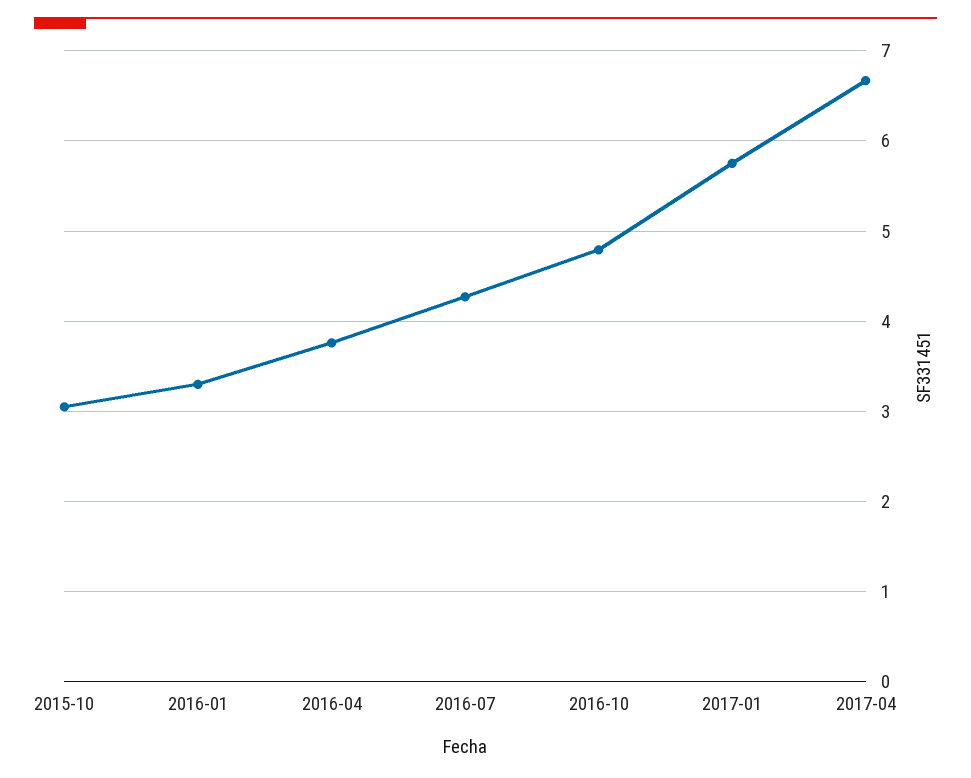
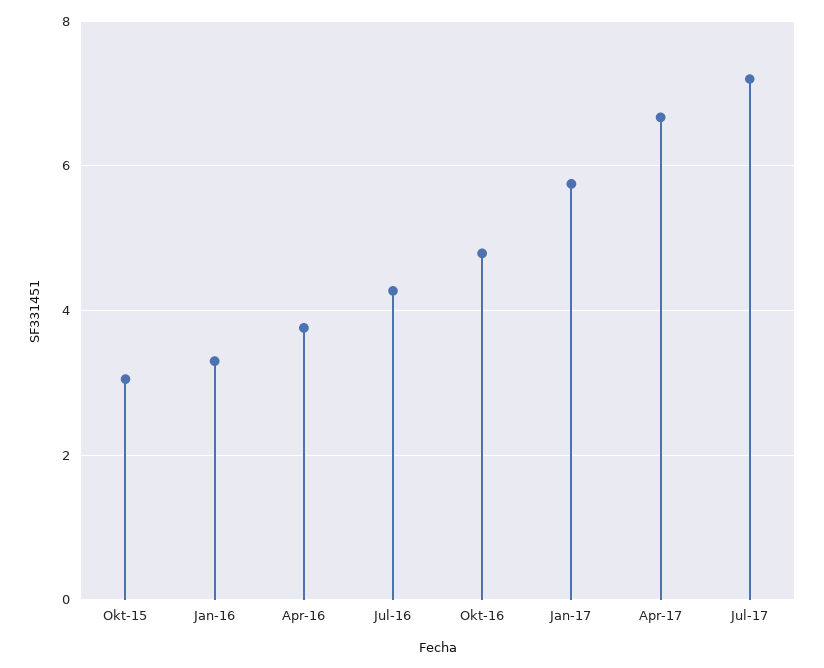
Jul-17: none -> 7.2

